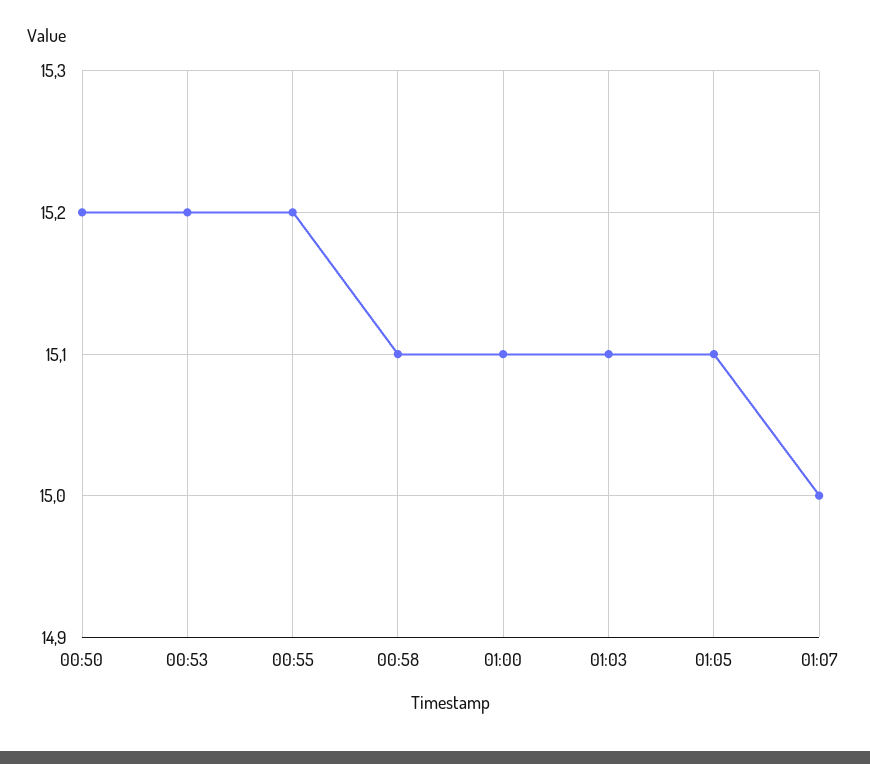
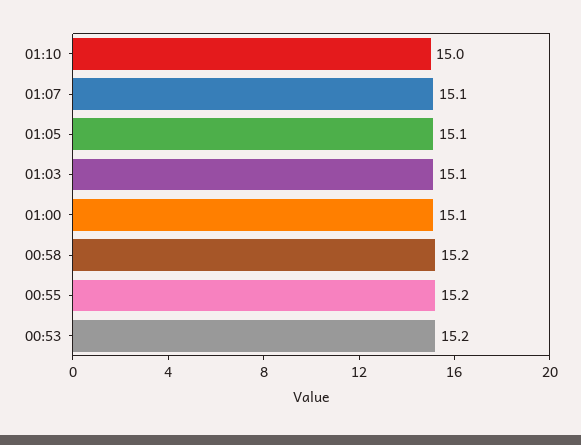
00:50: 15.2 -> none
00:58: 15.1 -> 15.2
01:07: 15 -> 15.1
01:10: none -> 15

